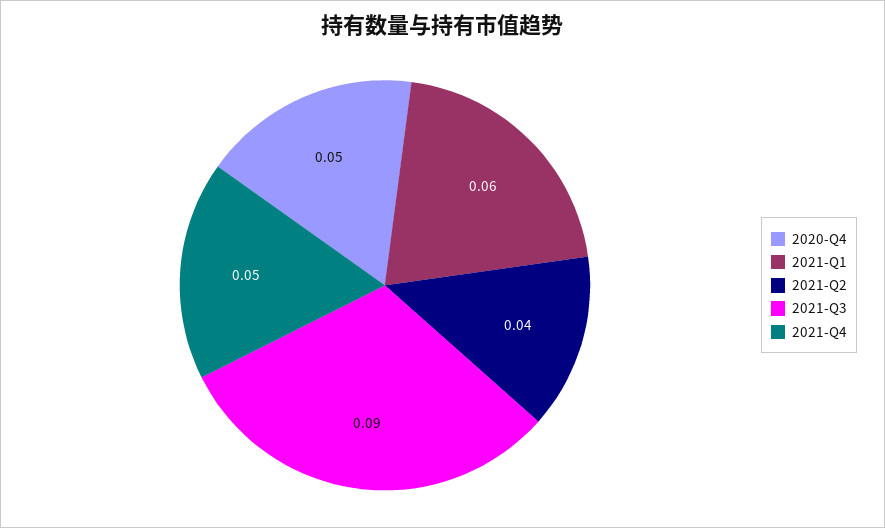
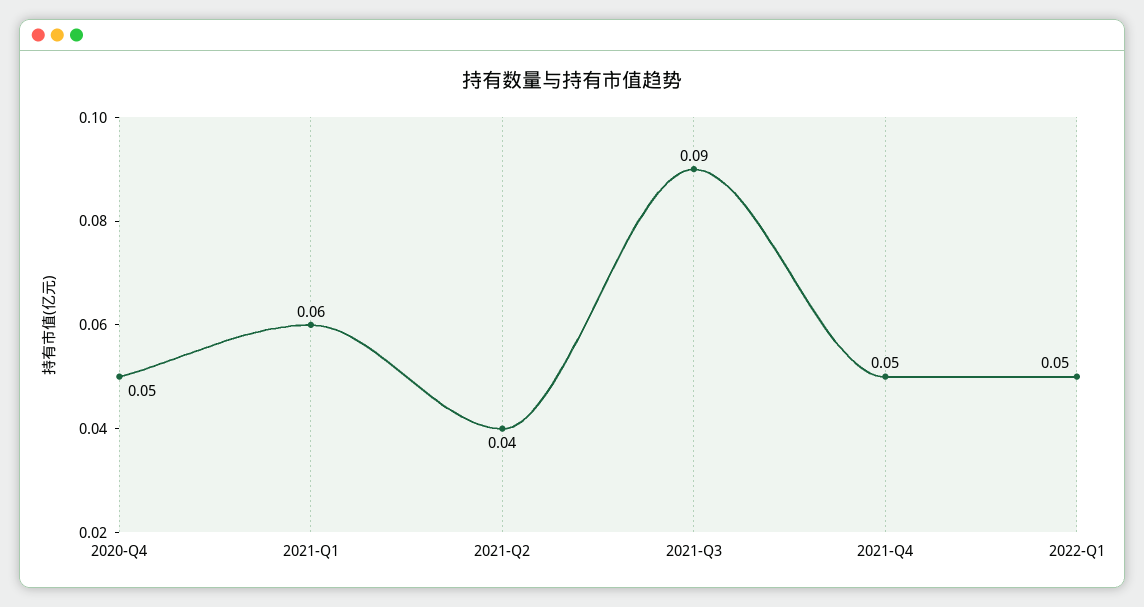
2022-Q1: none -> 0.05

